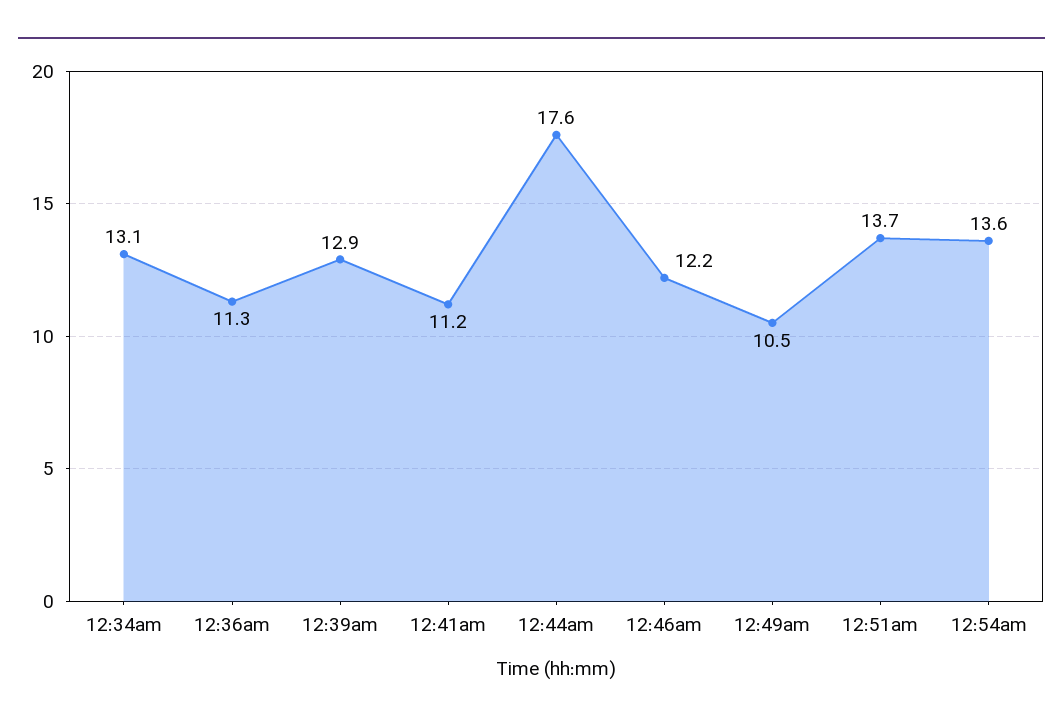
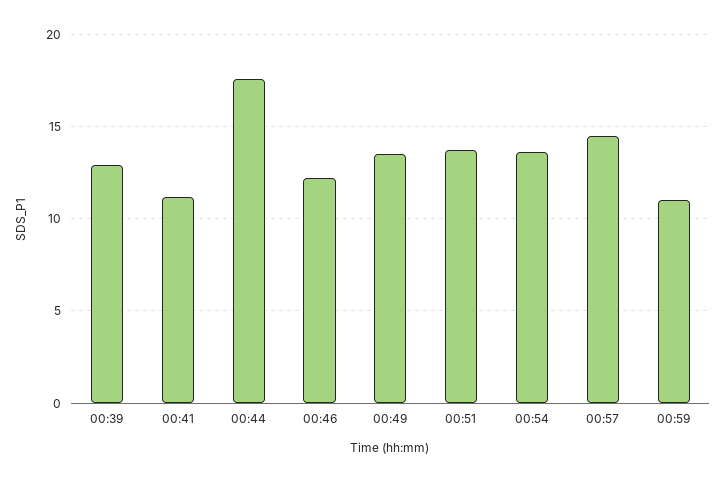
12:34am: 13.1 -> none
12:36am: 11.3 -> none
12:49am: 10.5 -> 13.5
00:57: none -> 14.5
00:59: none -> 11

